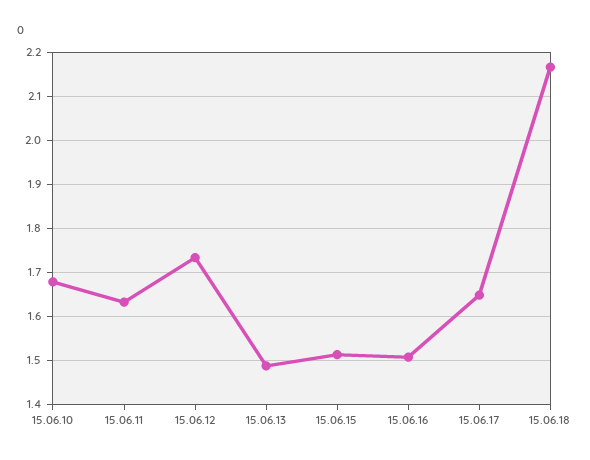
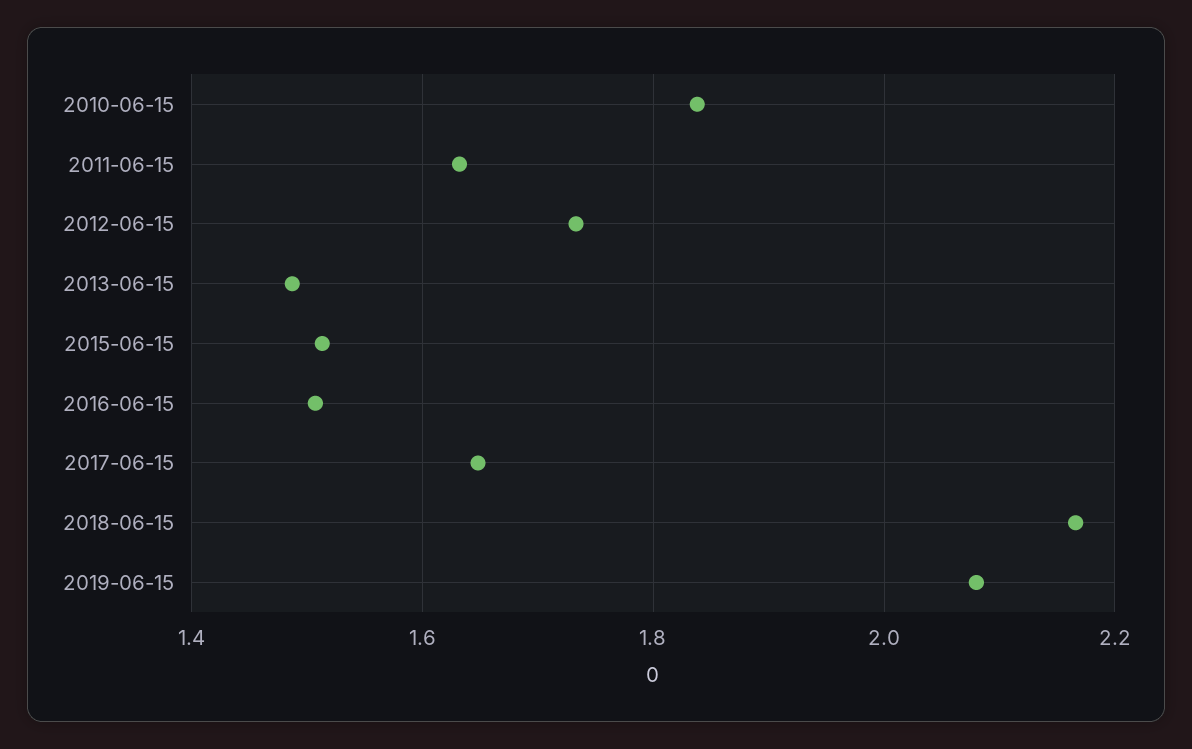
15.06.10: 1.68 -> 1.84
2019-06-15: none -> 2.08

